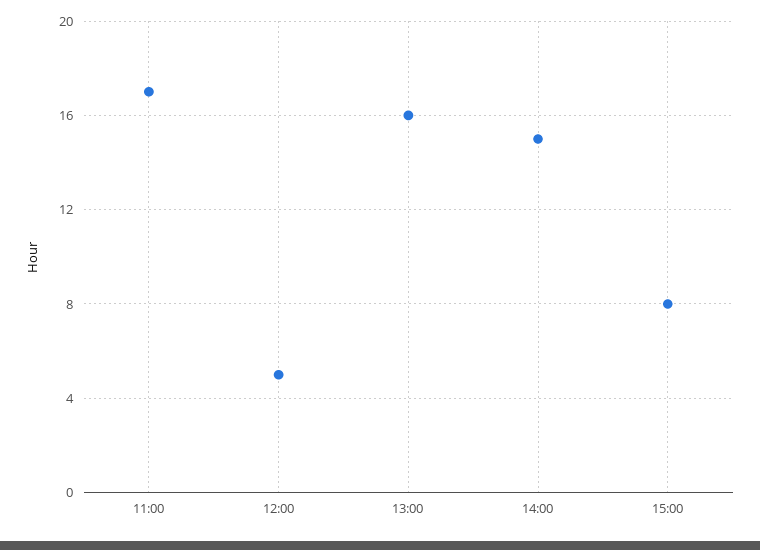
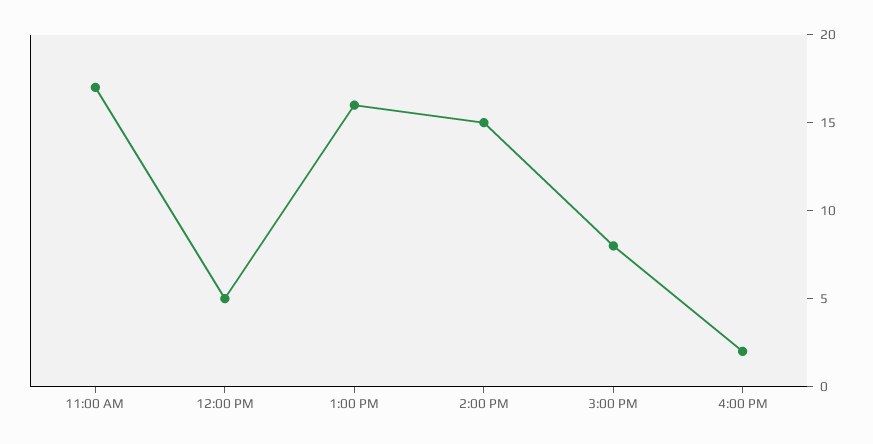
4:00 PM: none -> 2

